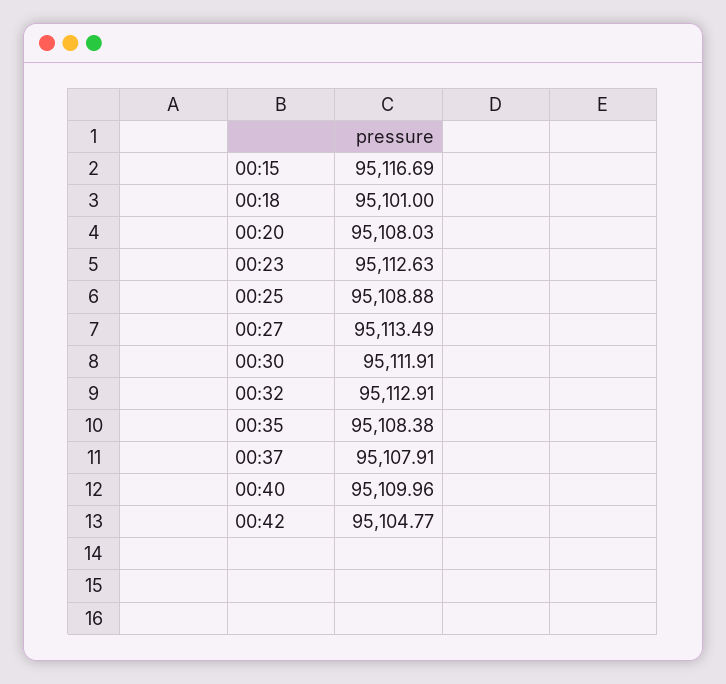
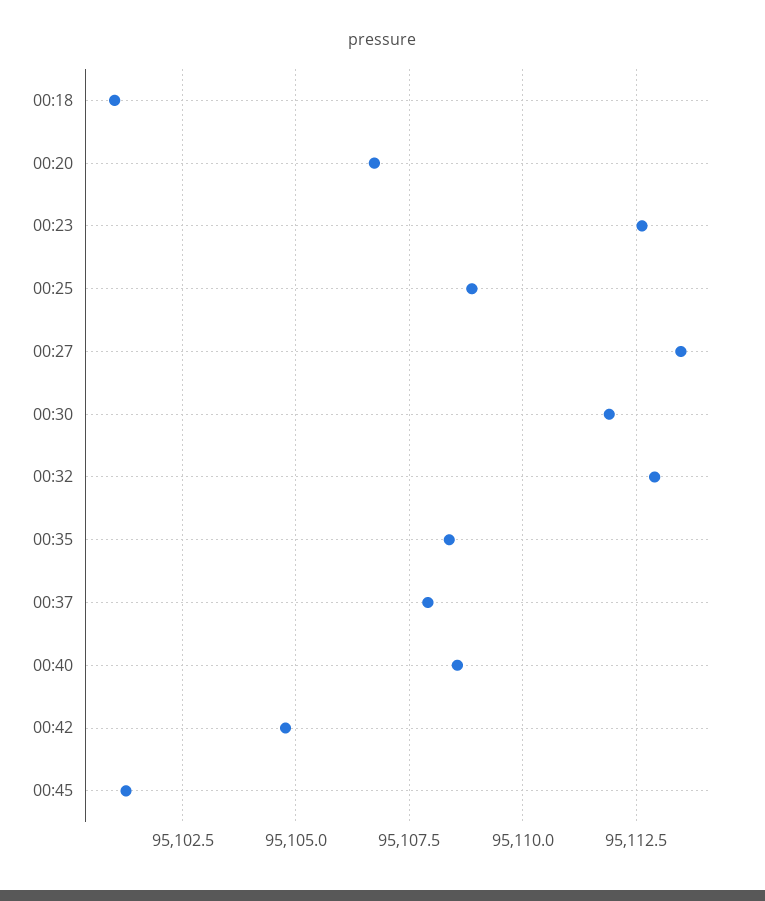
00:15: 95116.69 -> none
00:20: 95108.03 -> 95106.75
00:40: 95109.96 -> 95108.5
00:45: none -> 95101.25

